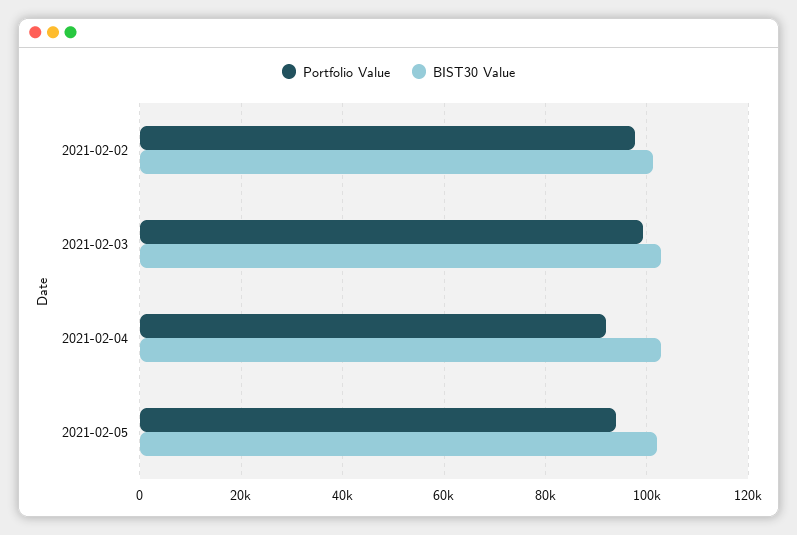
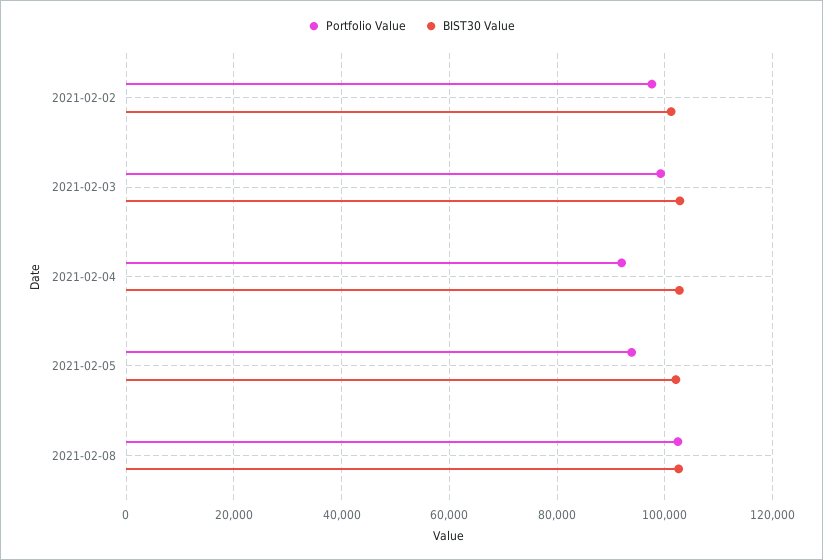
Portfolio Value, 2021-02-08: none -> 102000
BIST30 Value, 2021-02-08: none -> 102000

